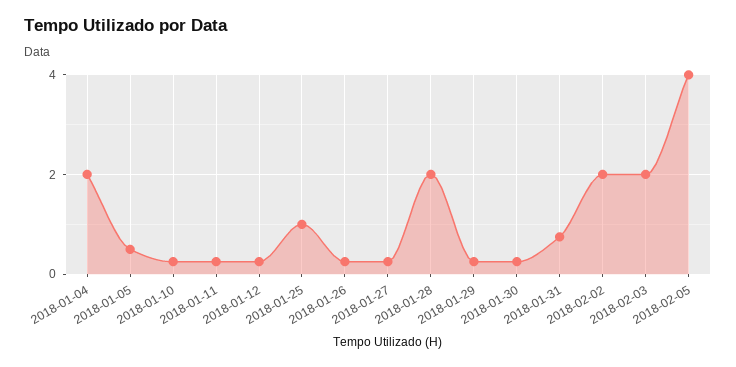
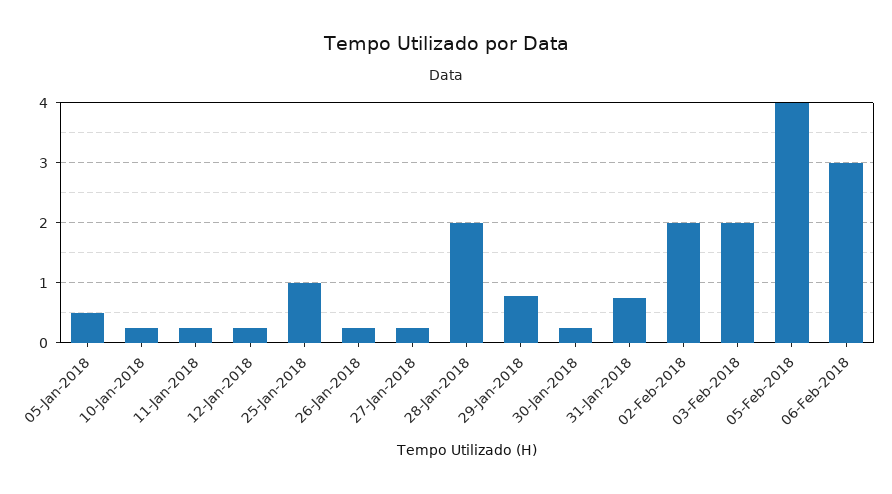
2018-01-04: 2 -> none
2018-01-29: 0.2 -> 0.8
06-Feb-2018: none -> 3

